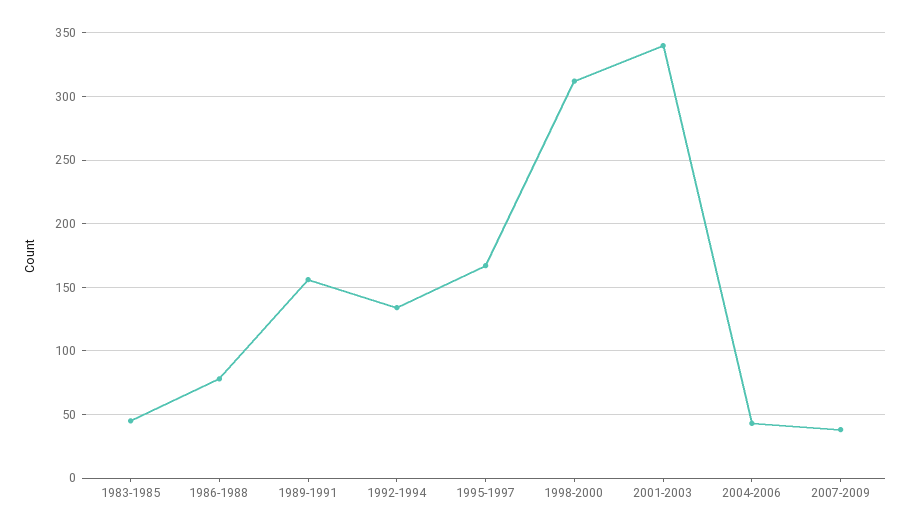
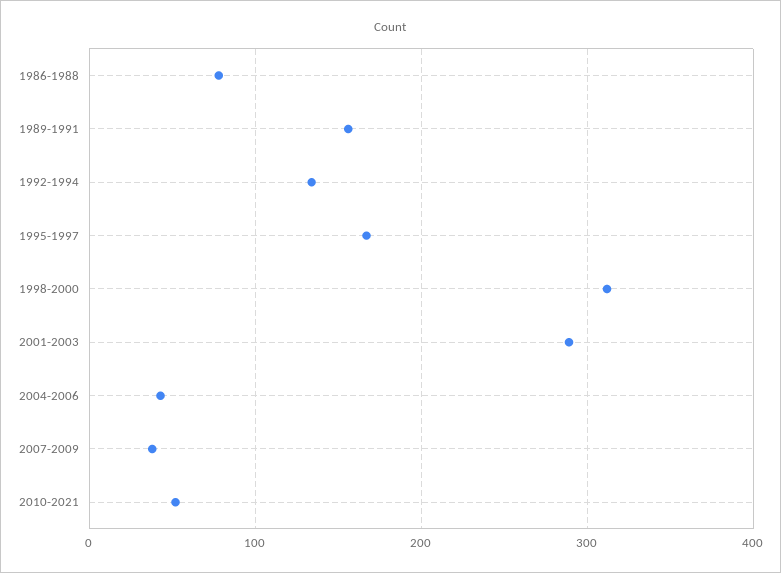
1983-1985: 45 -> none
2001-2003: 340 -> 290
2010-2021: none -> 50

